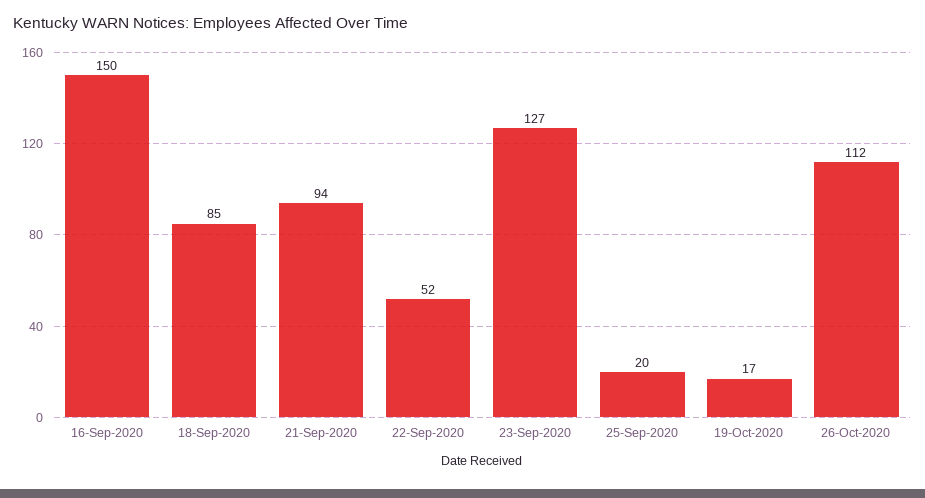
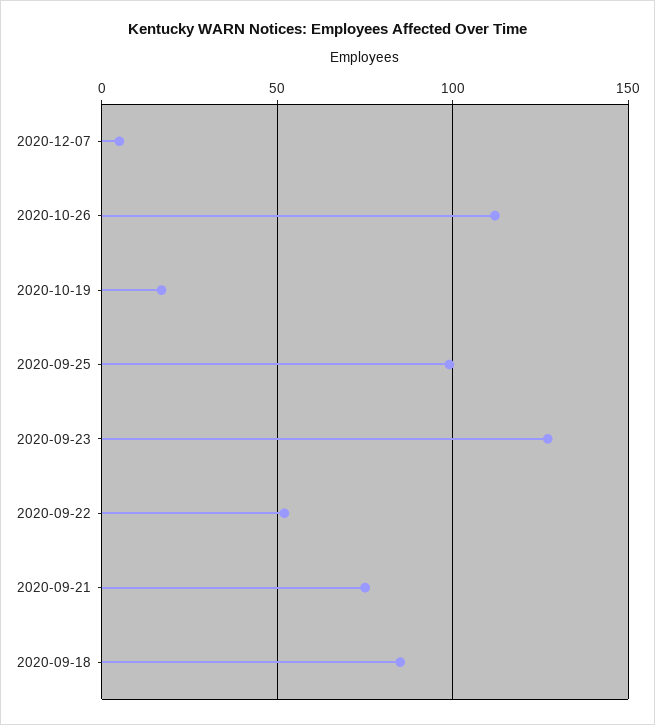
16-Sep-2020: 150 -> none
21-Sep-2020: 94 -> 75
25-Sep-2020: 20 -> 100
2020-12-07: none -> 5

